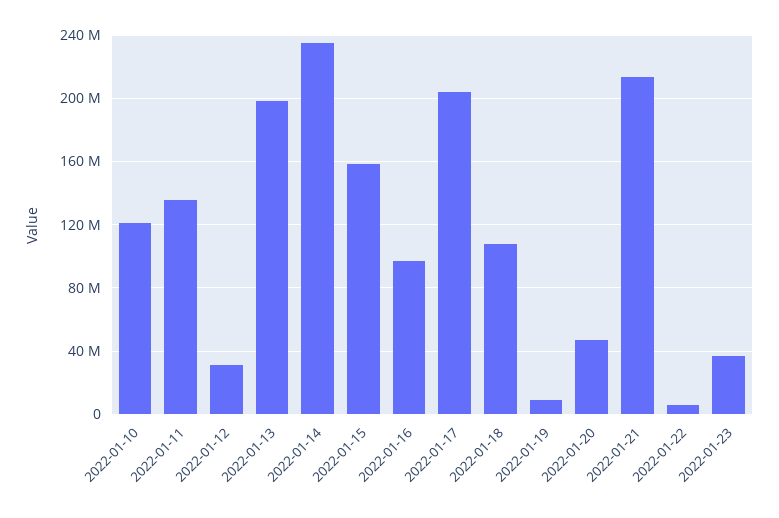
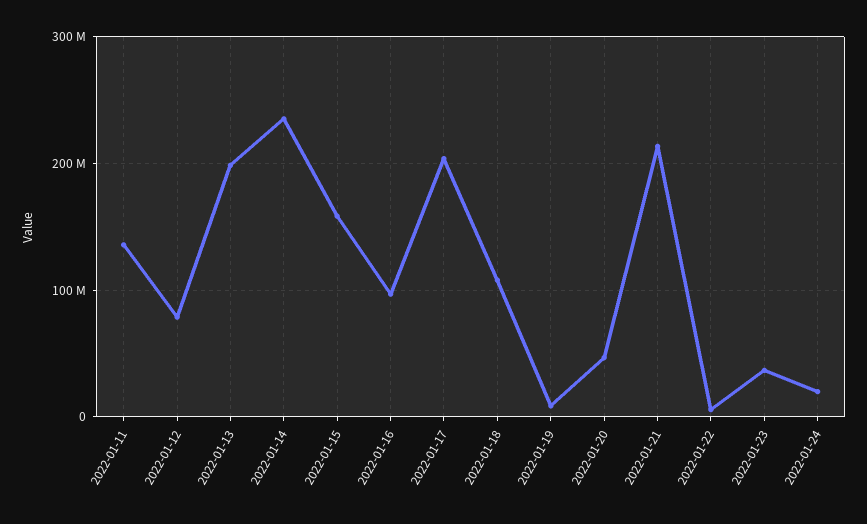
2022-01-10: 120000000 -> none
2022-01-12: 30000000 -> 80000000
2022-01-24: none -> 20000000

